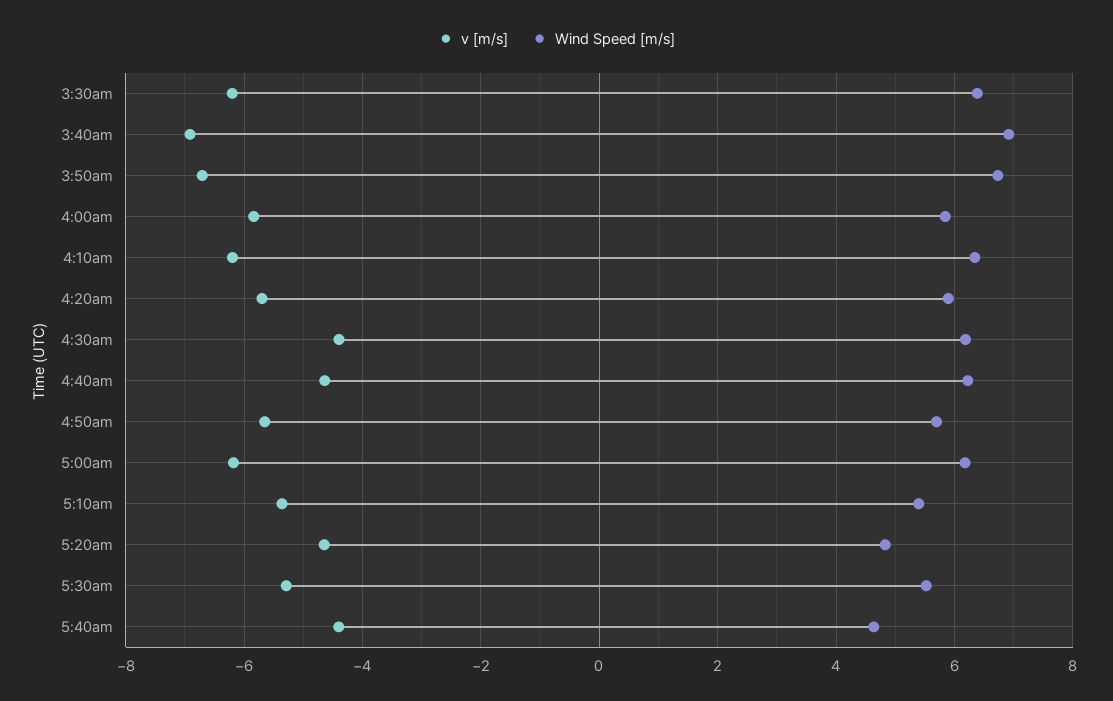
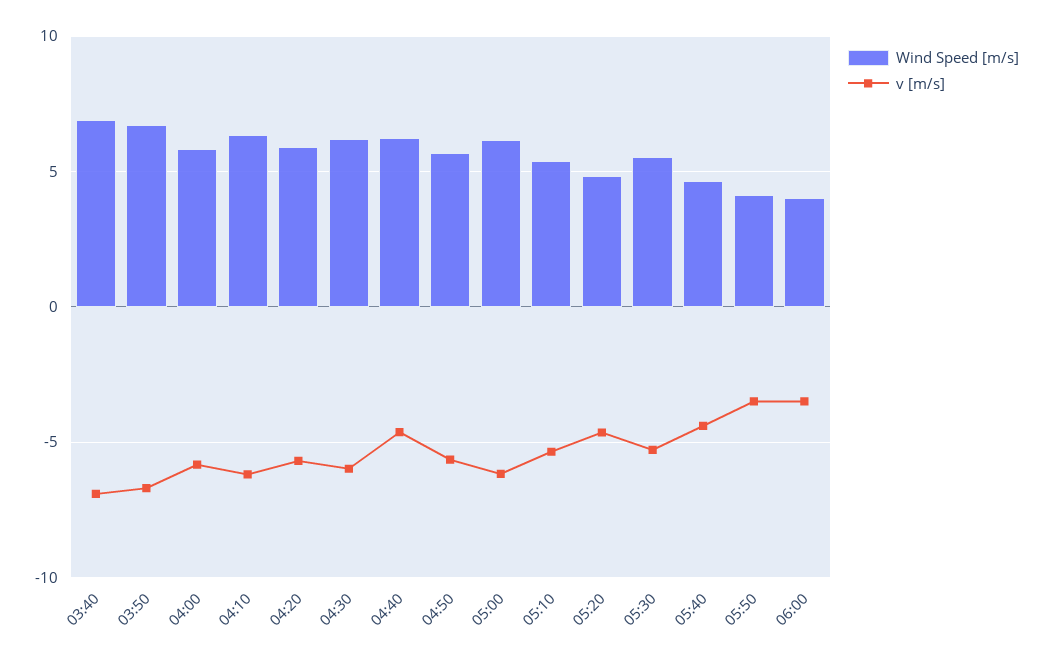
v [m/s], 3:30am: -6.2 -> none
Wind Speed [m/s], 3:30am: 6.4 -> none
v [m/s], 4:30am: -4.4 -> -6
Wind Speed [m/s], 05:50: none -> 4
v [m/s], 05:50: none -> -3.5
Wind Speed [m/s], 06:00: none -> 4
v [m/s], 06:00: none -> -3.5

